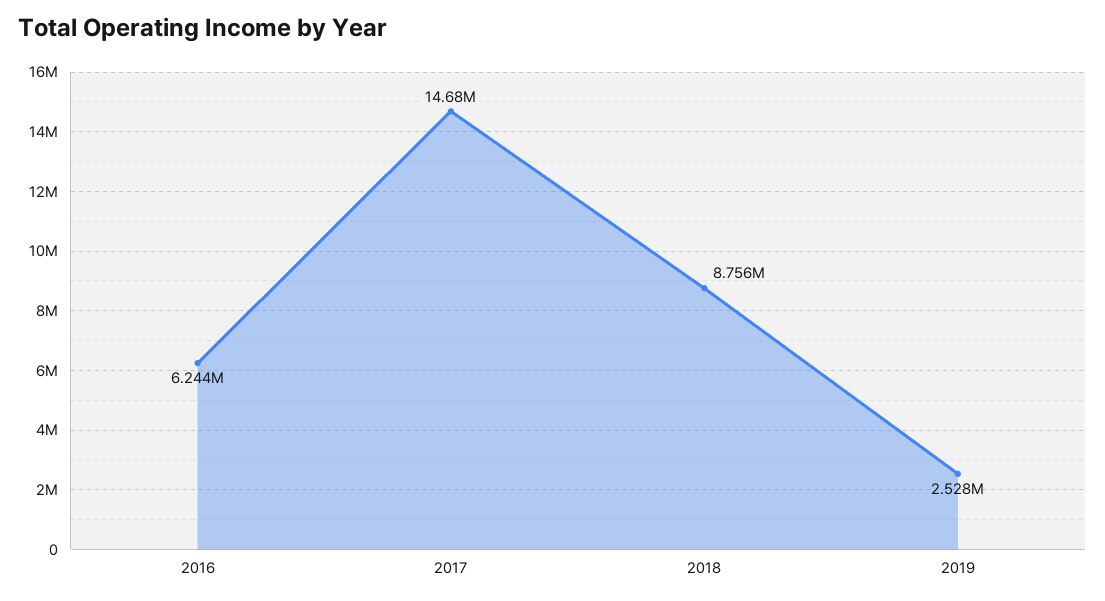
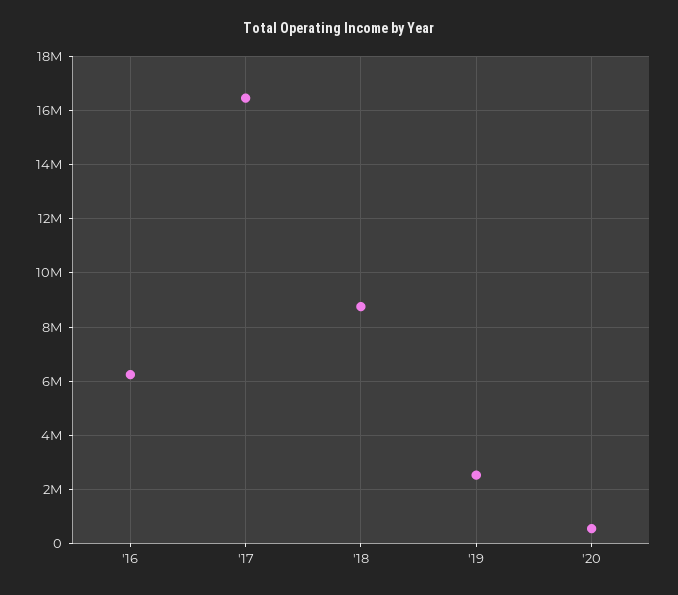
2017: 14680000 -> 16500000
'20: none -> 500000

